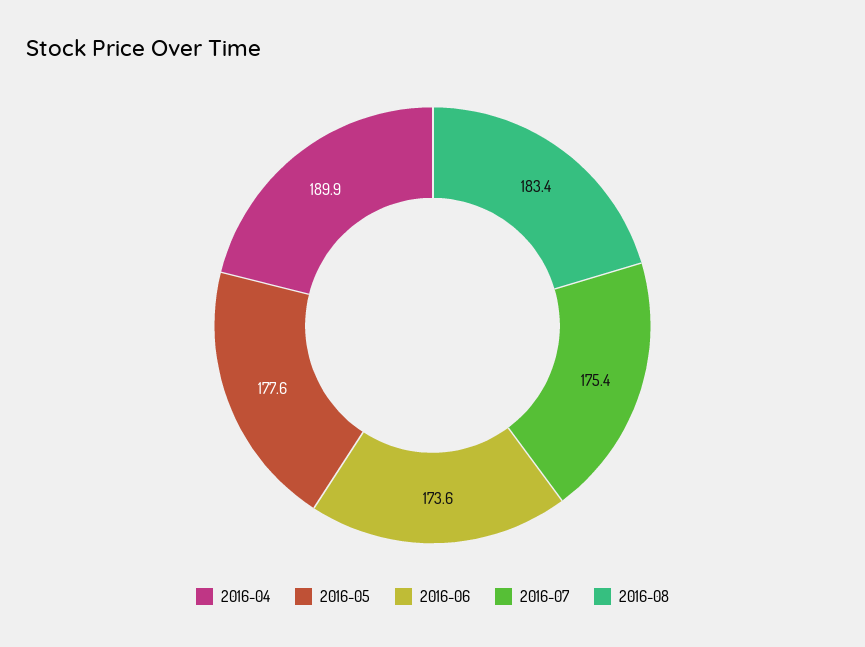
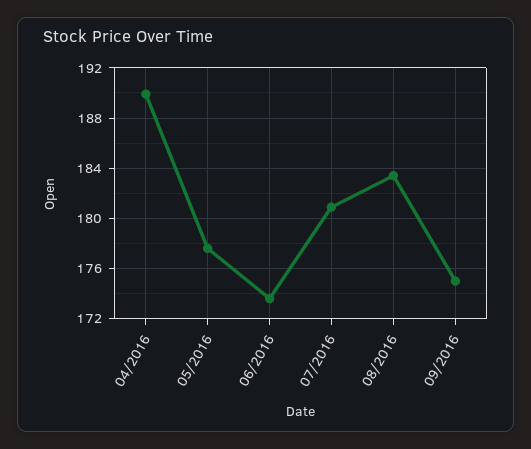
2016-07: 175.4 -> 181
09/2016: none -> 175

